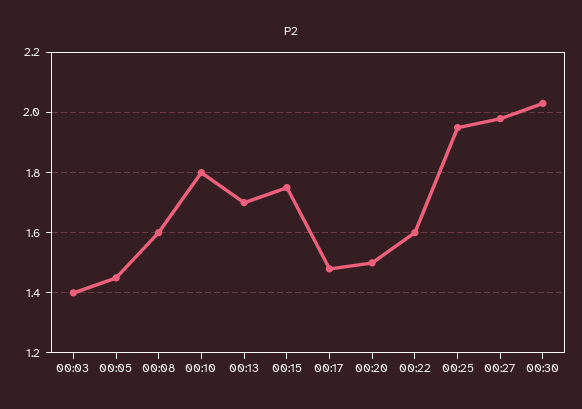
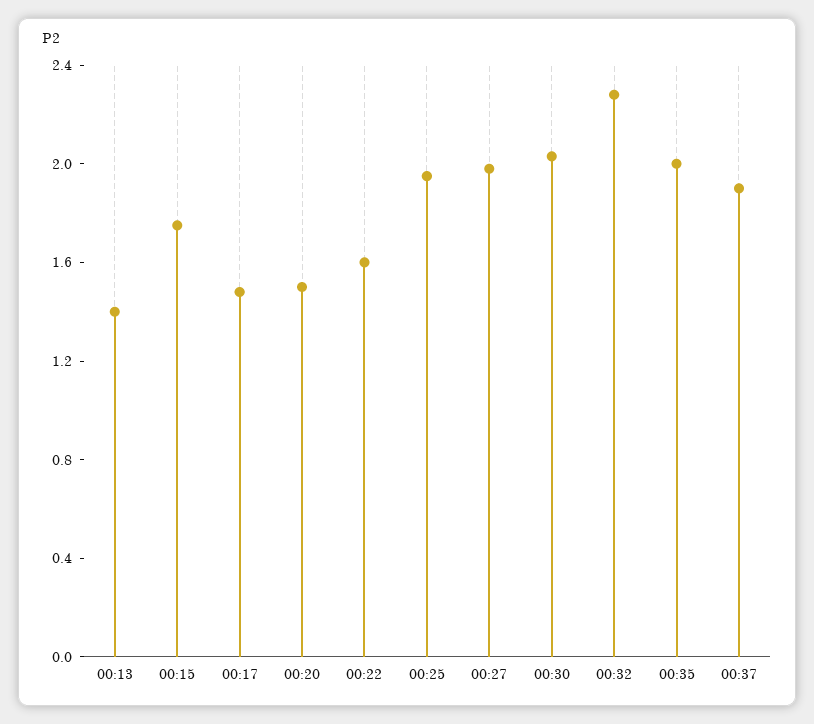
00:03: 1.4 -> none
00:05: 1.45 -> none
00:08: 1.6 -> none
00:10: 1.8 -> none
00:13: 1.7 -> 1.4
00:32: none -> 2.3
00:35: none -> 2
00:37: none -> 1.9

